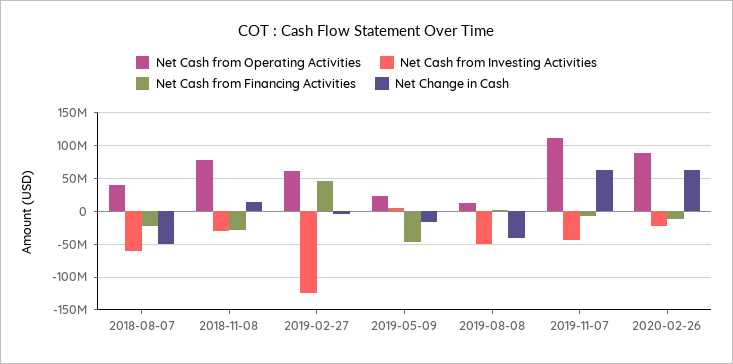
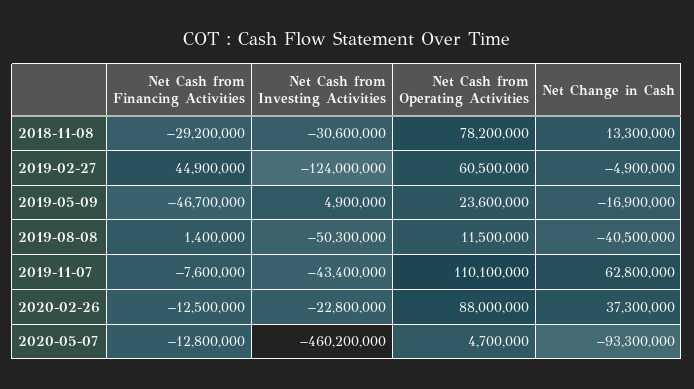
Net Cash from Operating Activities, 2018-08-07: 40000000 -> none
Net Cash from Investing Activities, 2018-08-07: -60000000 -> none
Net Cash from Financing Activities, 2018-08-07: -20000000 -> none
Net Change in Cash, 2018-08-07: -50000000 -> none
Net Change in Cash, 2020-02-26: 60000000 -> 37300000
Net Cash from Financing Activities, 2020-05-07: none -> -12800000
Net Cash from Investing Activities, 2020-05-07: none -> -460200000
Net Cash from Operating Activities, 2020-05-07: none -> 4700000
Net Change in Cash, 2020-05-07: none -> -93300000

